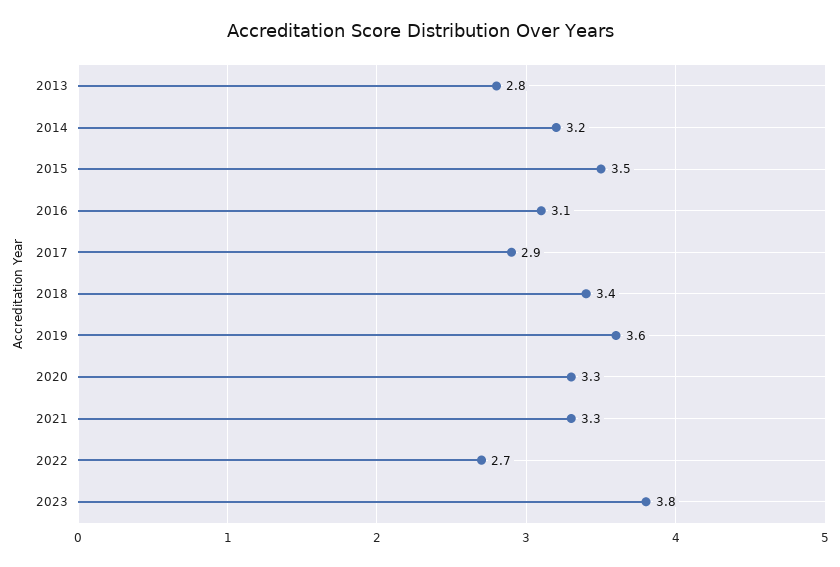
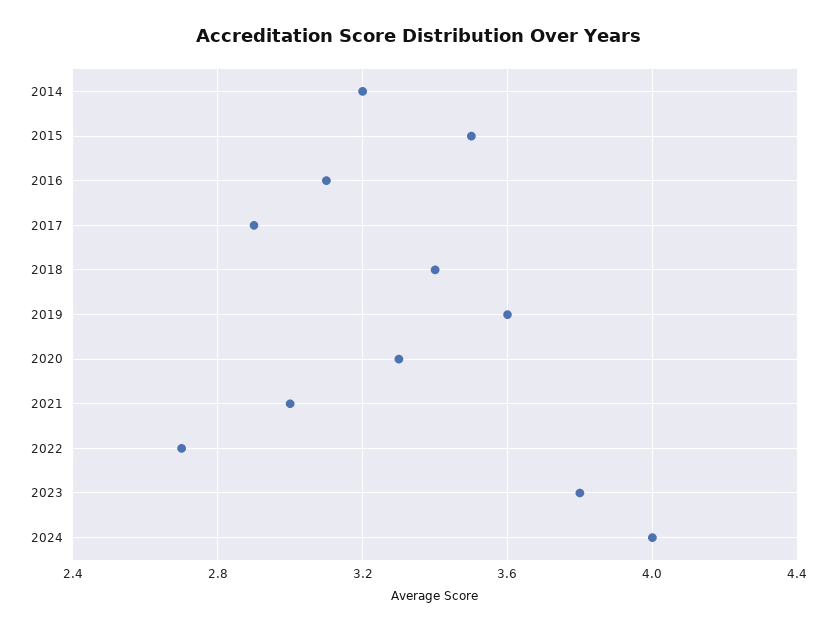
2013: 2.8 -> none
2021: 3.3 -> 3
2024: none -> 4

